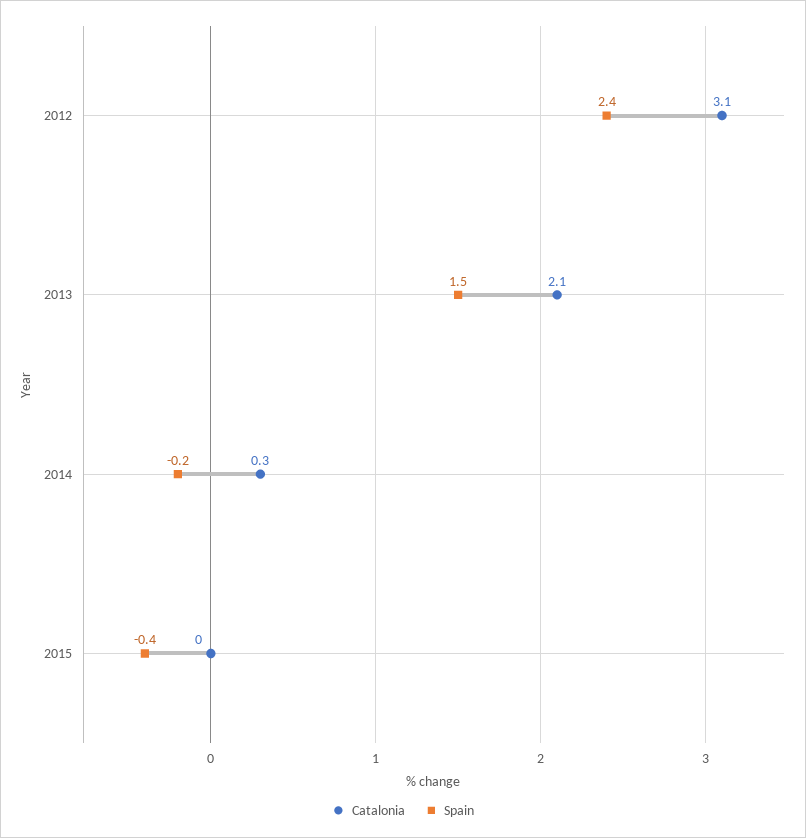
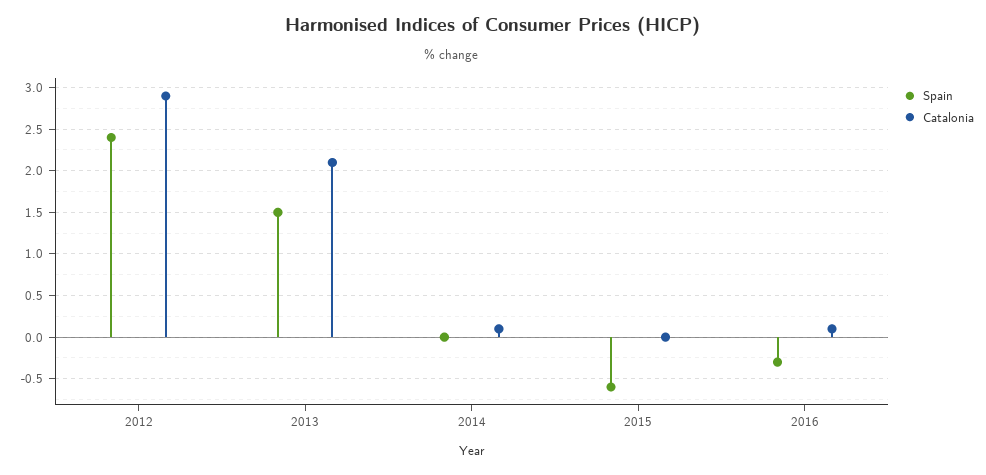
Catalonia, 2012: 3.1 -> 2.9
Catalonia, 2014: 0.3 -> 0.1
Spain, 2014: -0.2 -> 0
Spain, 2015: -0.4 -> -0.6
Spain, 2016: none -> -0.3
Catalonia, 2016: none -> 0.1

